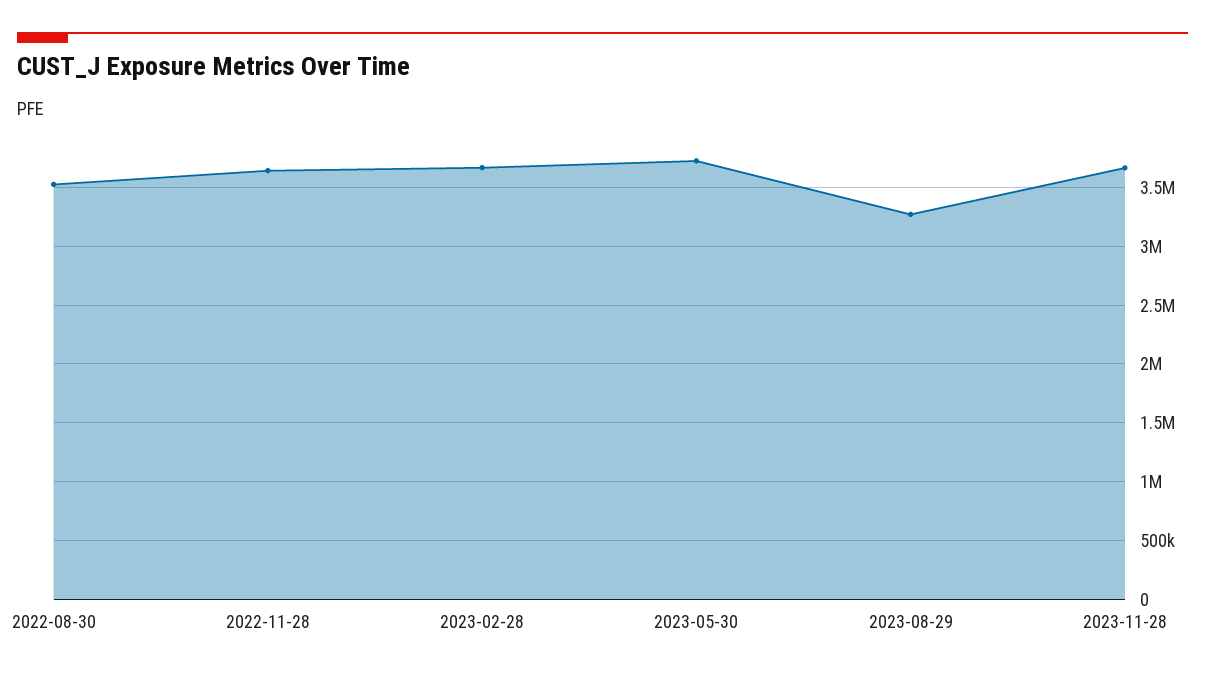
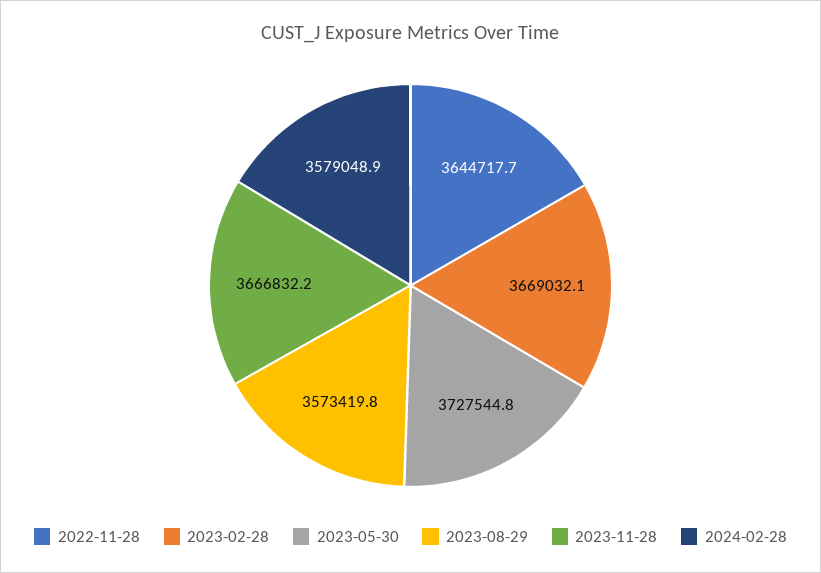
2022-08-30: 3500000 -> none
2023-08-29: 3300000 -> 3573419.8
2024-02-28: none -> 3579048.9

